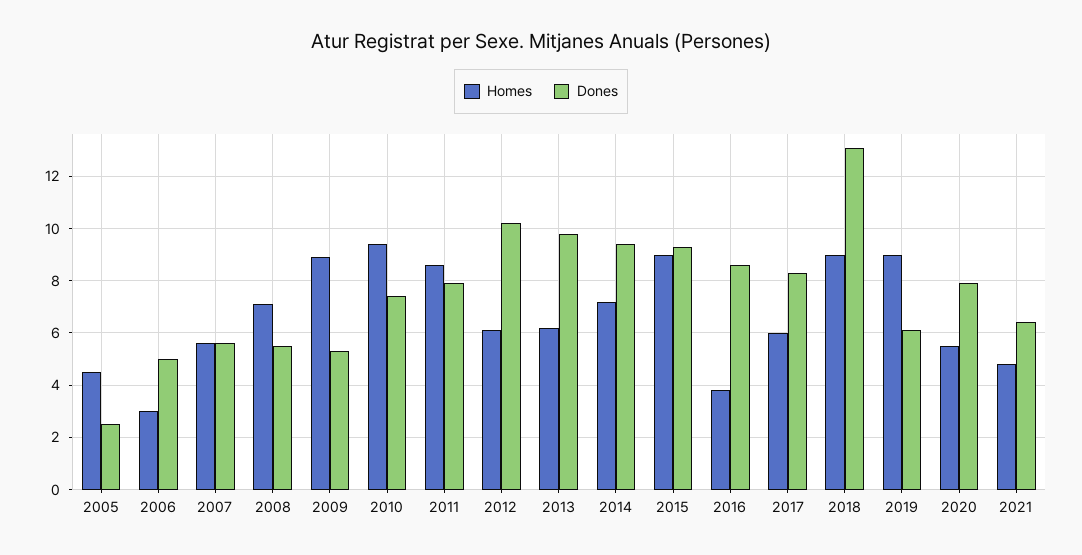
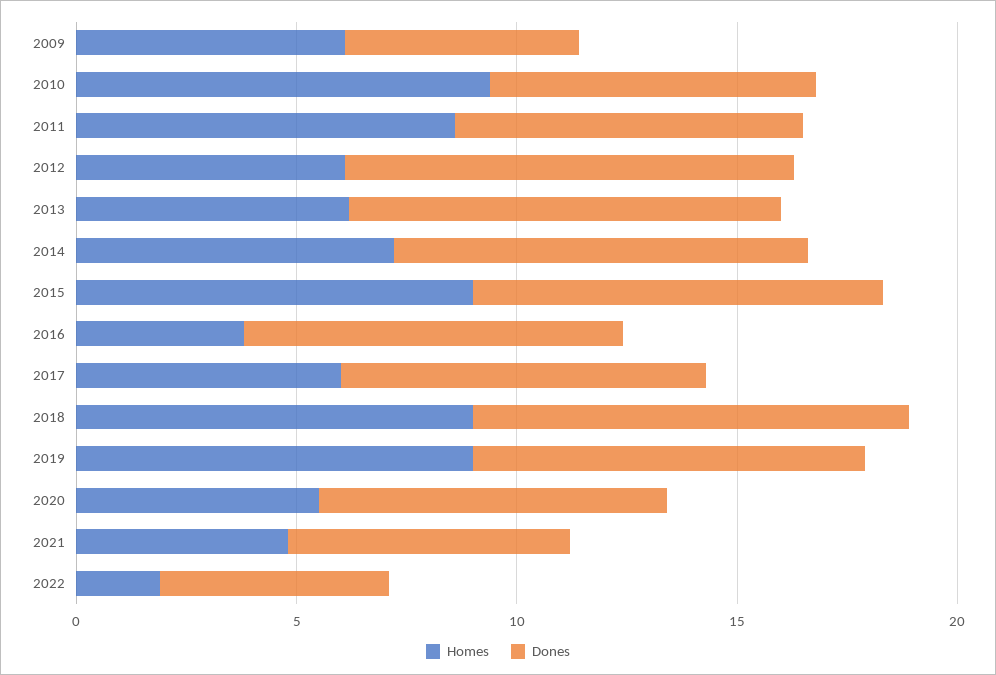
Homes, 2005: 4.5 -> none
Dones, 2005: 2.5 -> none
Homes, 2006: 3 -> none
Dones, 2006: 5 -> none
Homes, 2007: 5.5 -> none
Dones, 2007: 5.5 -> none
Homes, 2008: 7 -> none
Dones, 2008: 5.5 -> none
Homes, 2009: 9 -> 6
Dones, 2018: 13 -> 10
Dones, 2019: 6 -> 9
Homes, 2022: none -> 2
Dones, 2022: none -> 5

